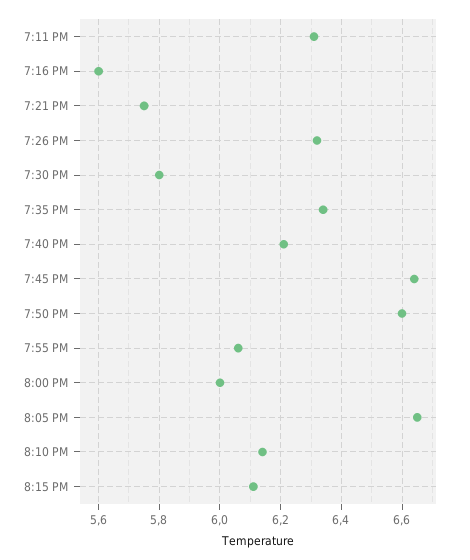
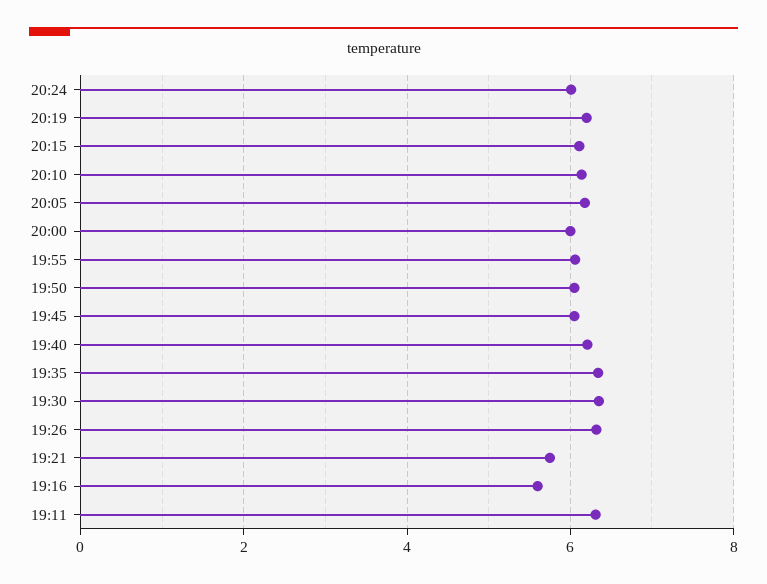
7:30 PM: 5.8 -> 6.4
7:45 PM: 6.65 -> 6
7:50 PM: 6.6 -> 6
8:05 PM: 6.65 -> 6.2
20:24: none -> 6
20:19: none -> 6.2

